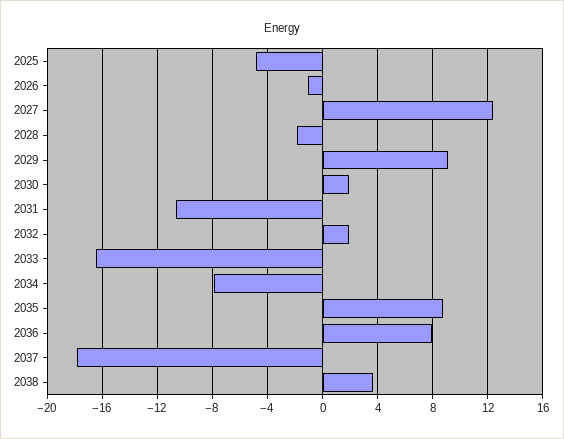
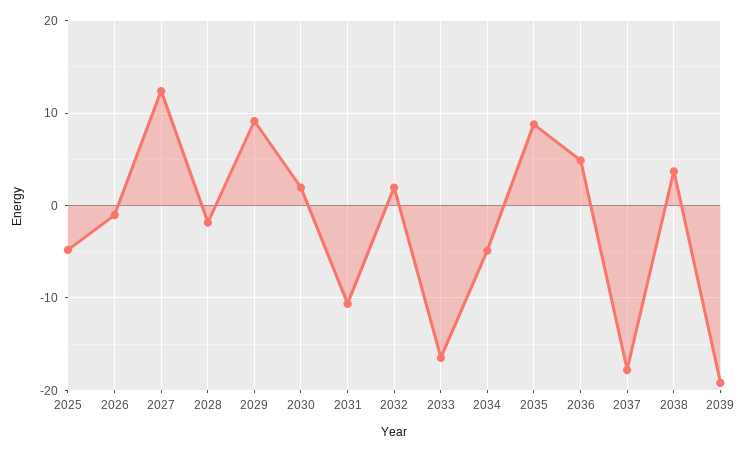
2034: -8 -> -5
2036: 8 -> 5
2039: none -> -19

